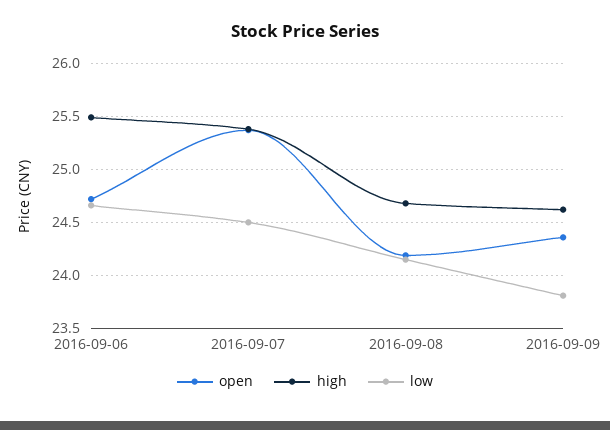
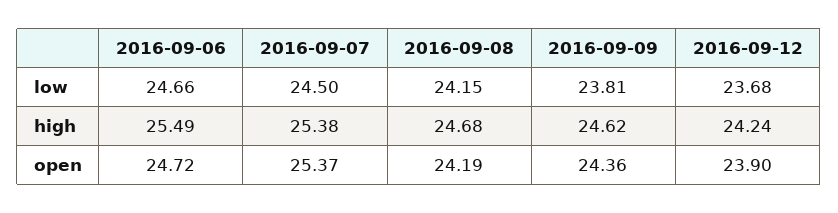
low, 2016-09-12: none -> 23.68
high, 2016-09-12: none -> 24.24
open, 2016-09-12: none -> 23.9

